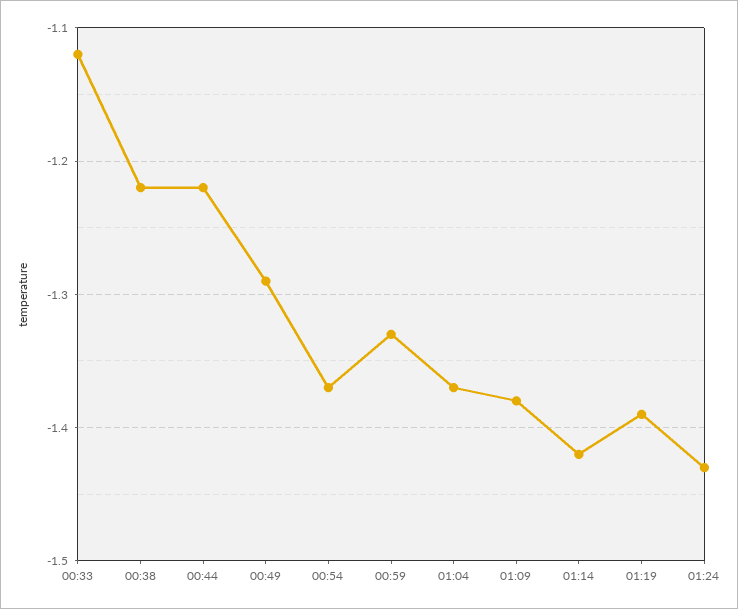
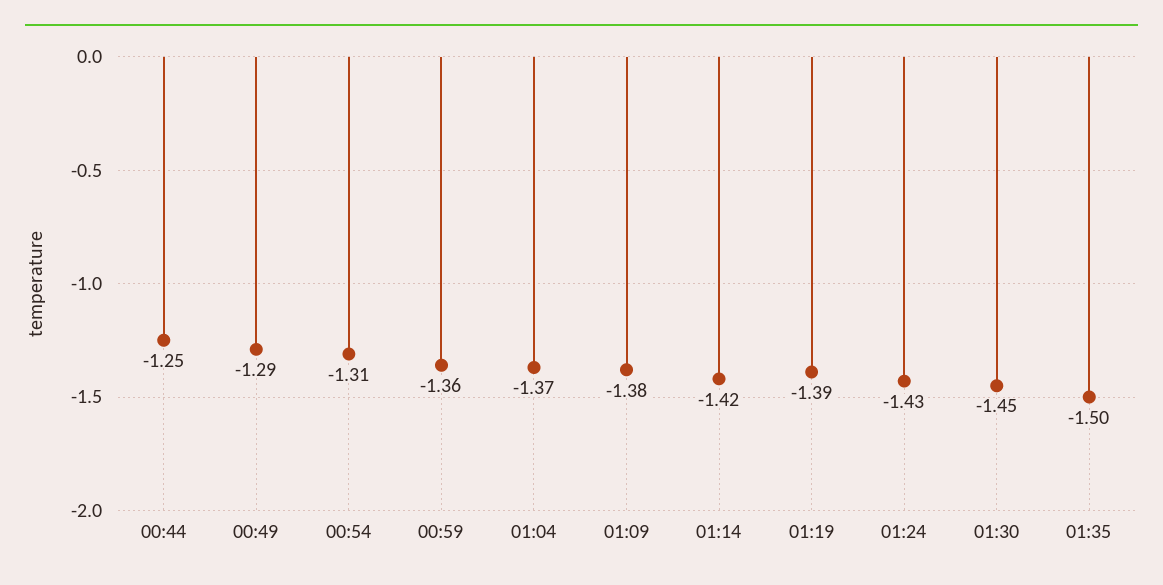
00:33: -1.12 -> none
00:38: -1.22 -> none
00:44: -1.22 -> -1.25
00:54: -1.37 -> -1.31
00:59: -1.33 -> -1.36
01:30: none -> -1.45
01:35: none -> -1.5

